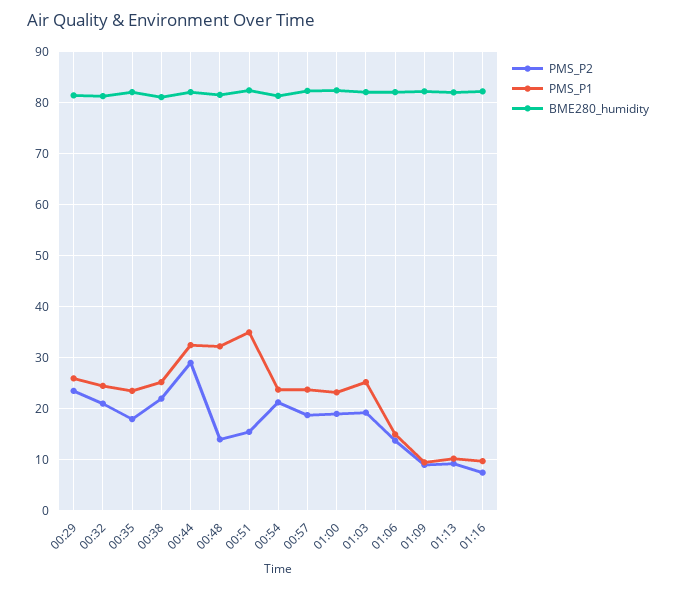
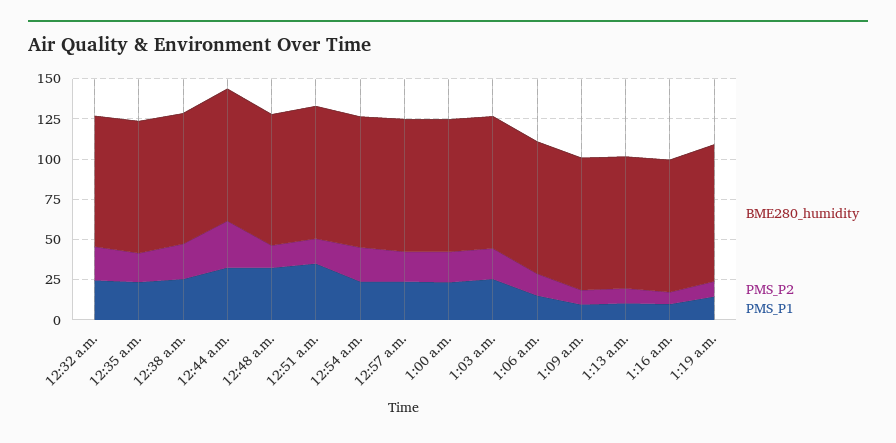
PMS_P2, 00:29: 24 -> none
PMS_P1, 00:29: 26 -> none
BME280_humidity, 00:29: 82 -> none
BME280_humidity, 1:19 a.m.: none -> 85
PMS_P2, 1:19 a.m.: none -> 10
PMS_P1, 1:19 a.m.: none -> 15

